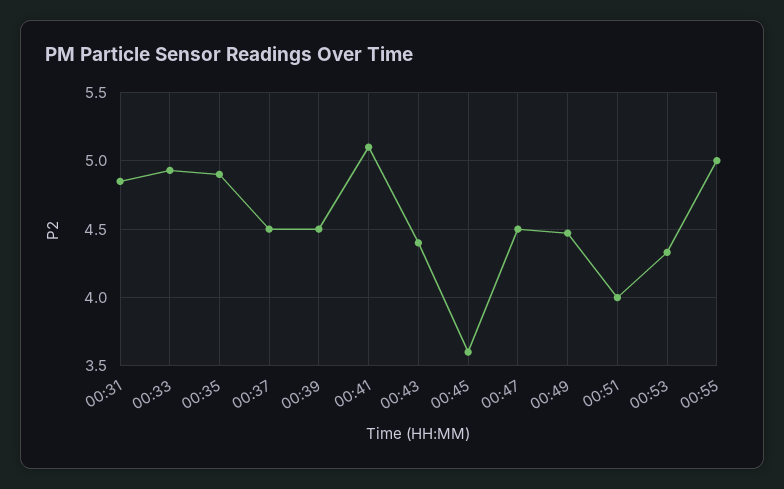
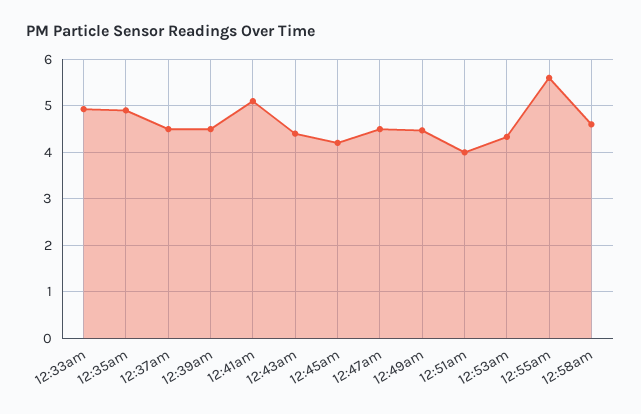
00:31: 4.85 -> none
00:45: 3.6 -> 4.2
00:55: 5 -> 5.6
12:58am: none -> 4.6

